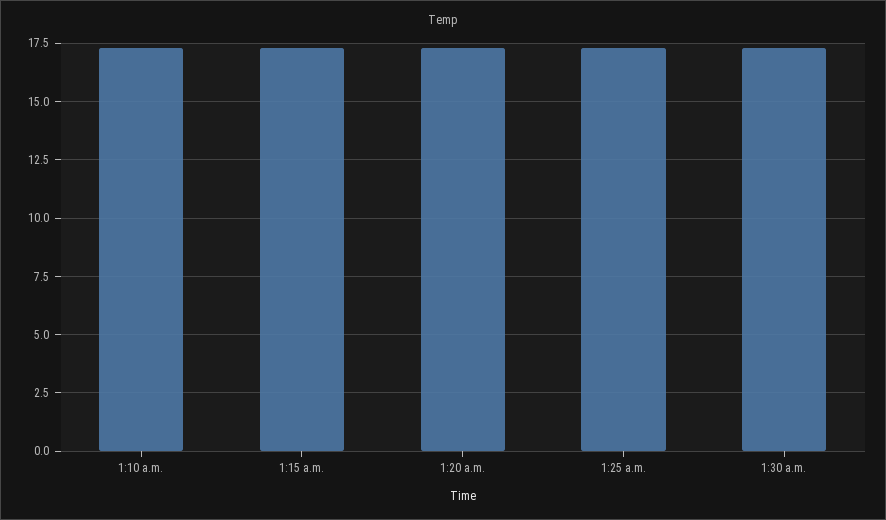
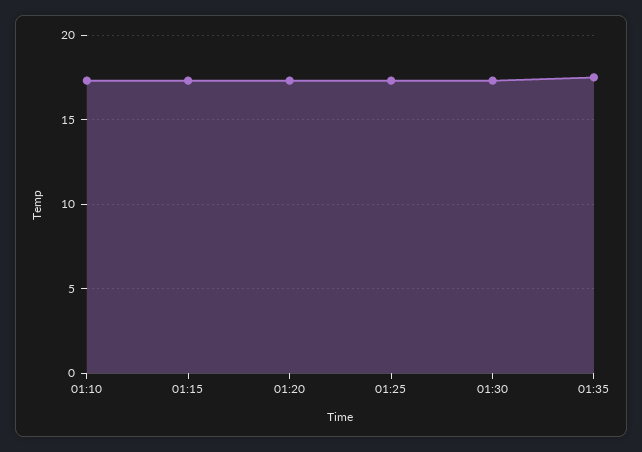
01:35: none -> 17.5

